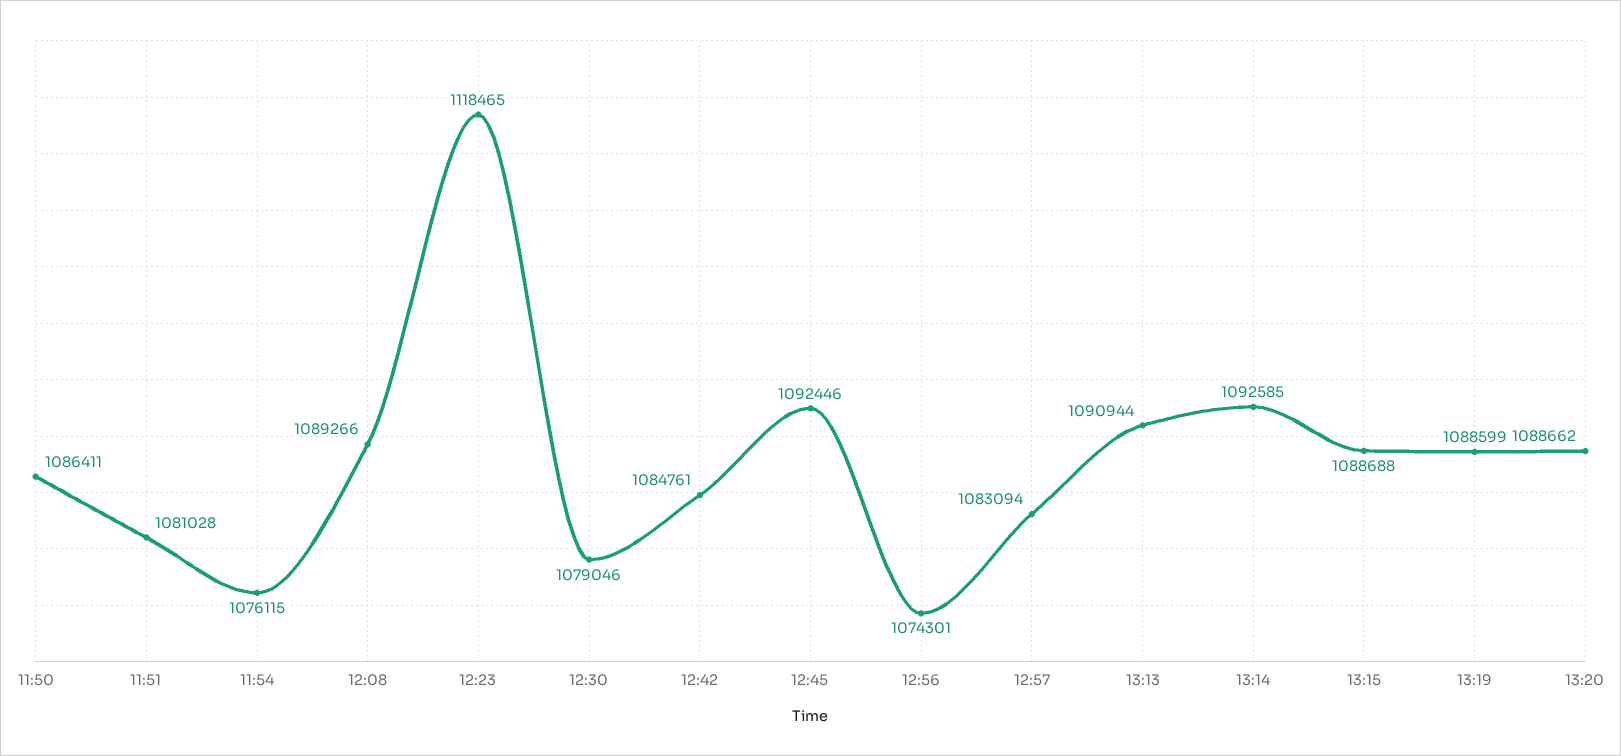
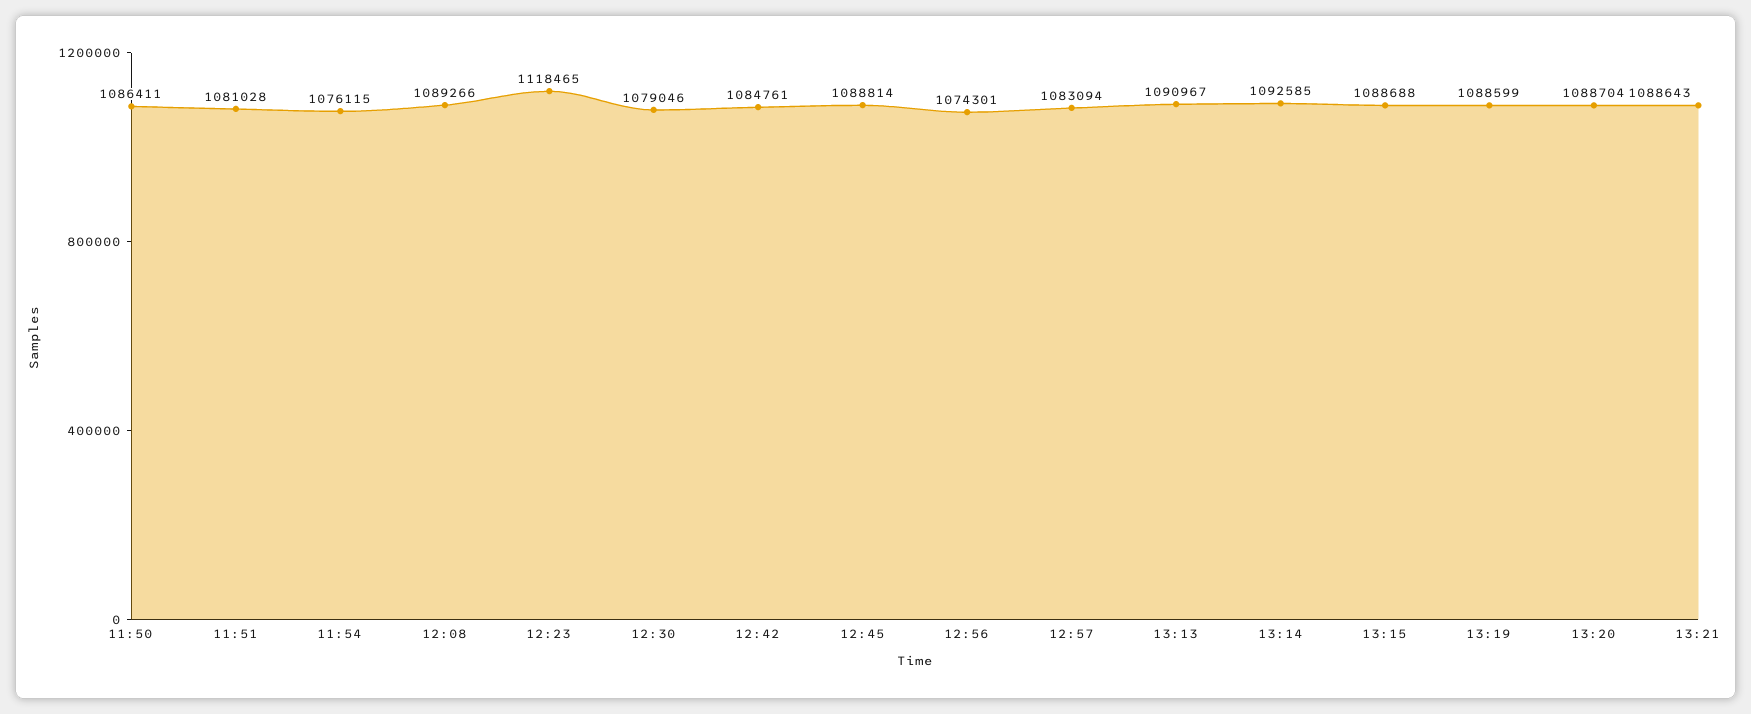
12:45: 1092446 -> 1088814
13:13: 1090944 -> 1090967
13:20: 1088662 -> 1088704
13:21: none -> 1088643

